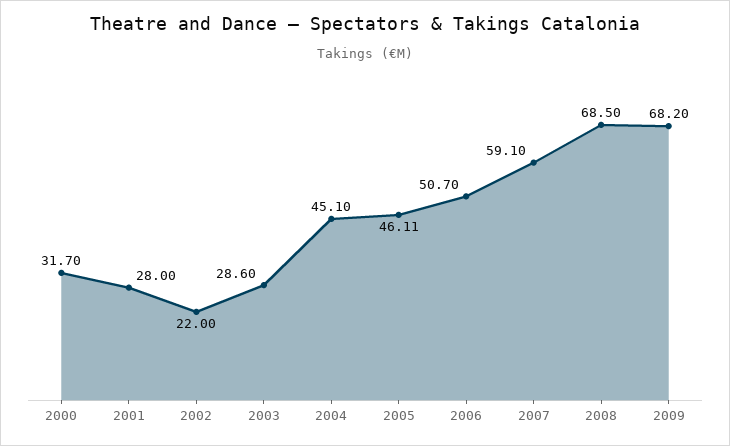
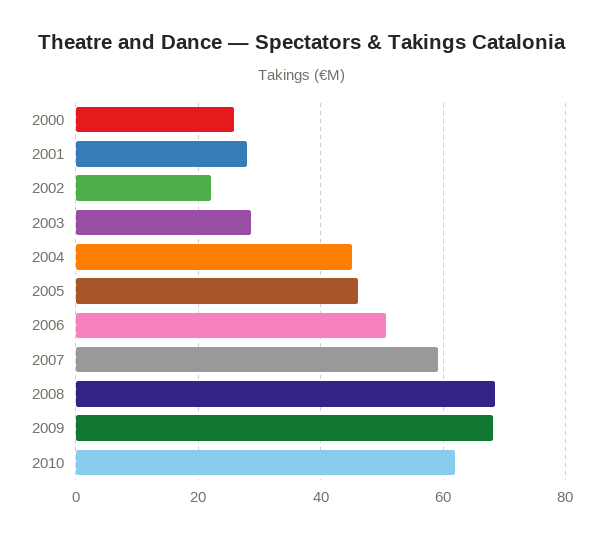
2000: 31.7 -> 26
2010: none -> 62

